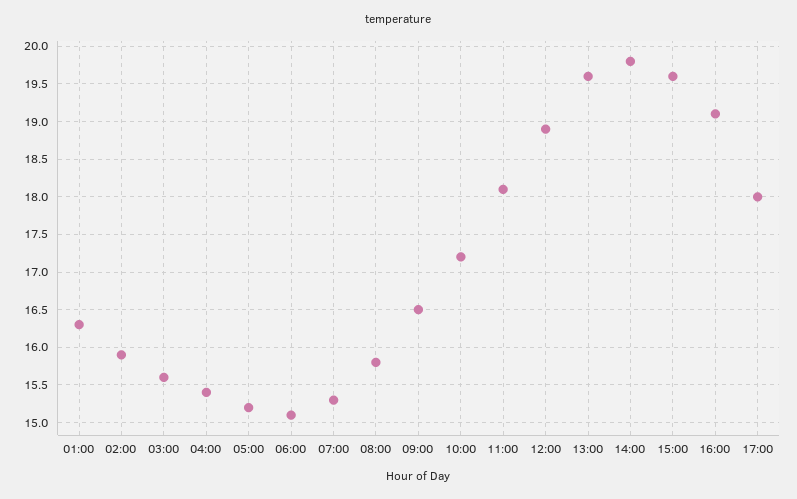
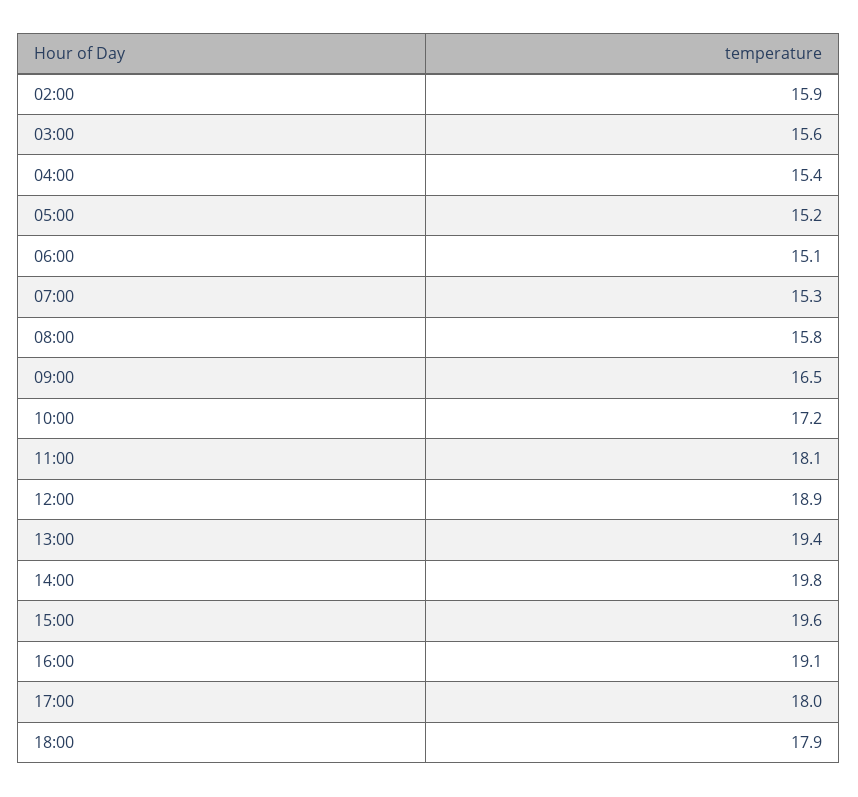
01:00: 16.3 -> none
13:00: 19.6 -> 19.4
18:00: none -> 17.9

